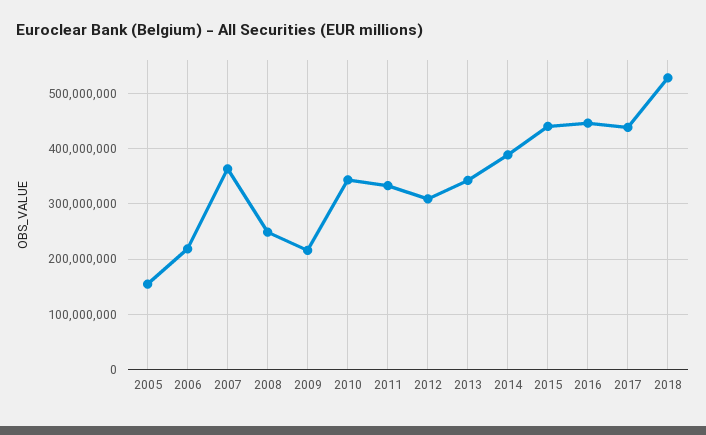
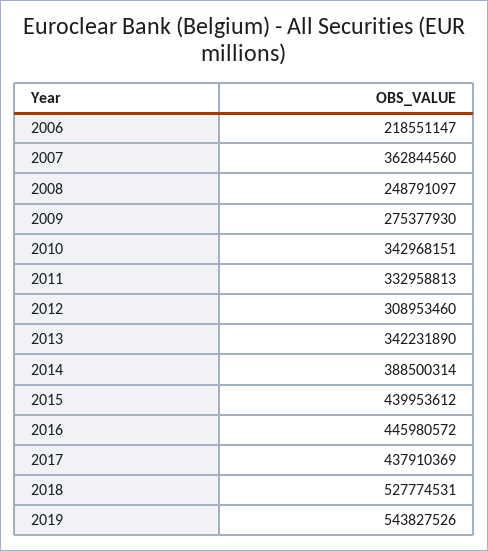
2005: 160000000 -> none
2009: 220000000 -> 275377930
2019: none -> 543827526

